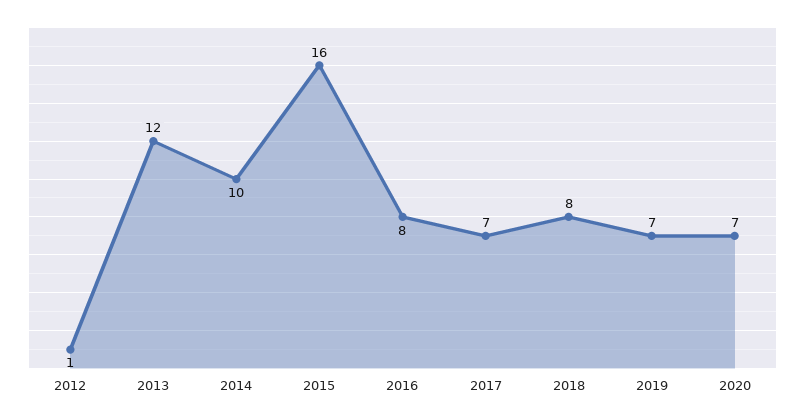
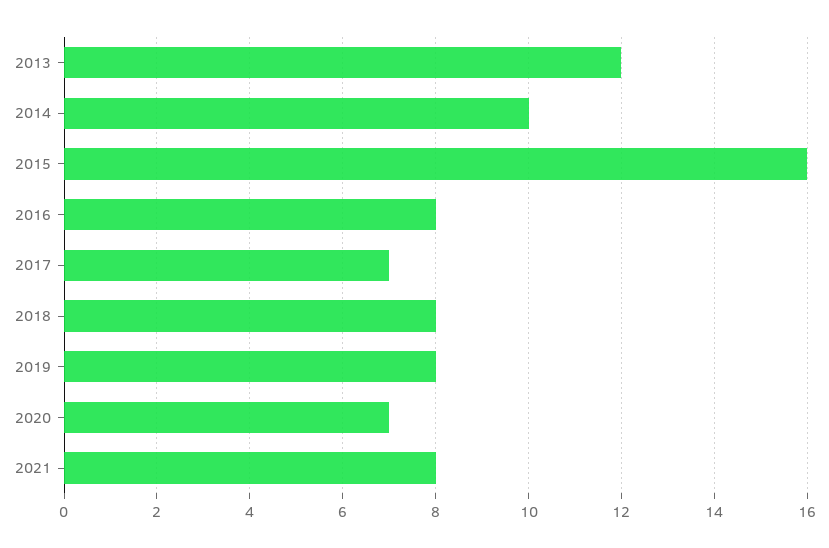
2012: 1 -> none
2019: 7 -> 8
2021: none -> 8

